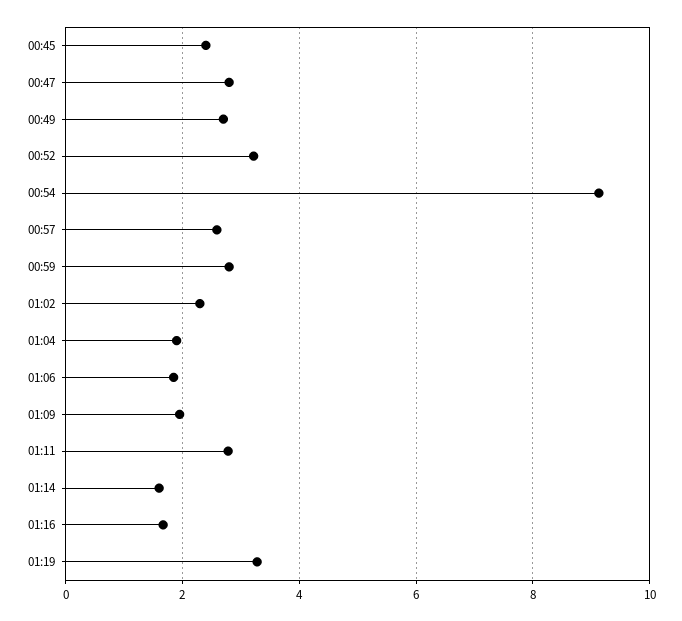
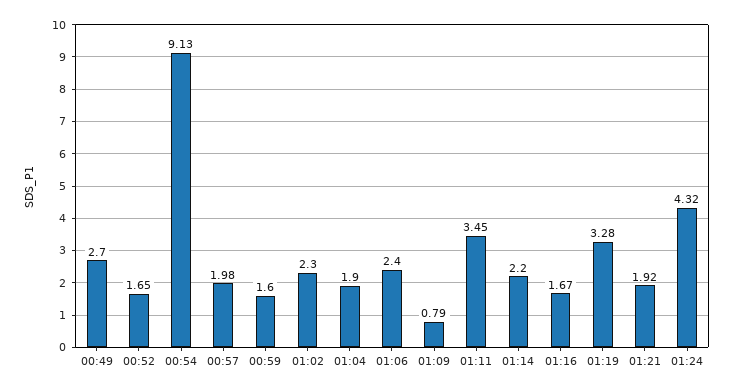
00:45: 2.4 -> none
00:47: 2.8 -> none
00:52: 3.2 -> 1.65
00:57: 2.6 -> 1.98
00:59: 2.8 -> 1.6
01:06: 1.8 -> 2.4
01:09: 2 -> 0.79
01:11: 2.8 -> 3.45
01:14: 1.6 -> 2.2
01:21: none -> 1.92
01:24: none -> 4.32

